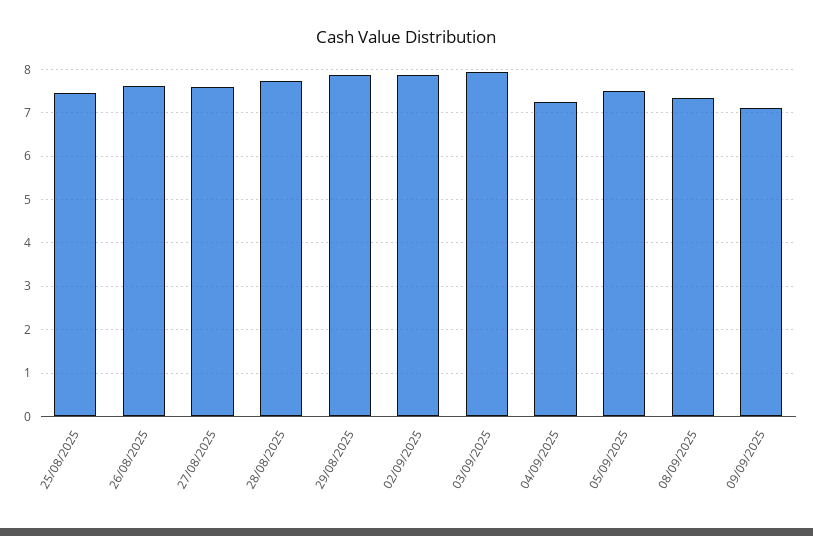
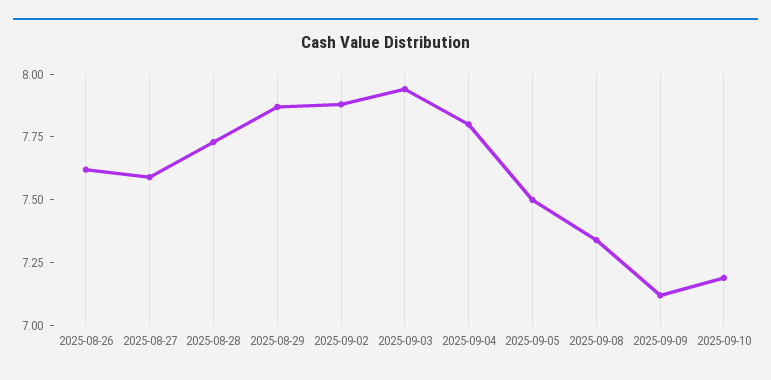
25/08/2025: 7.4 -> none
04/09/2025: 7.2 -> 7.8
2025-09-10: none -> 7.2

